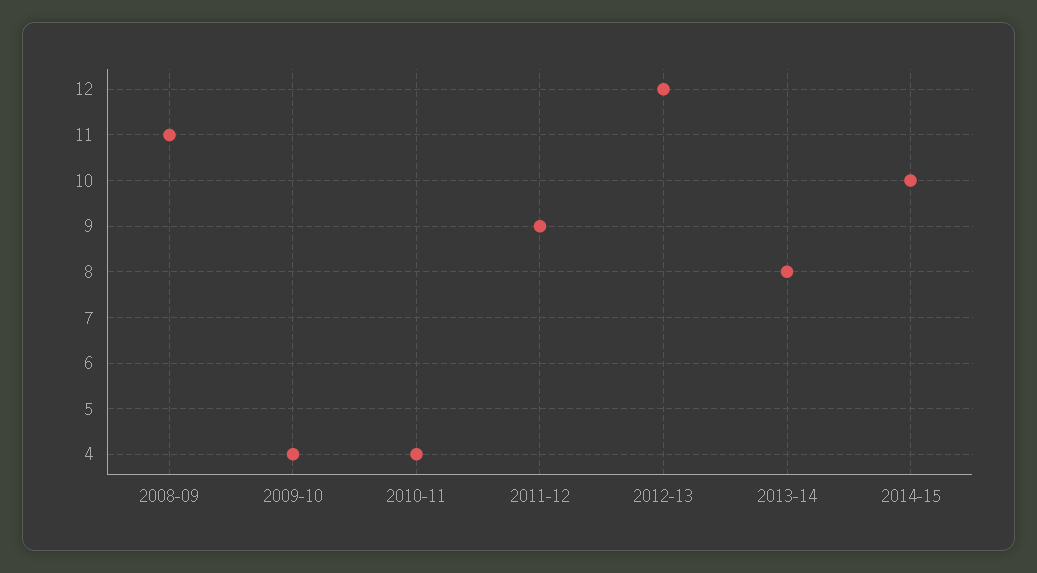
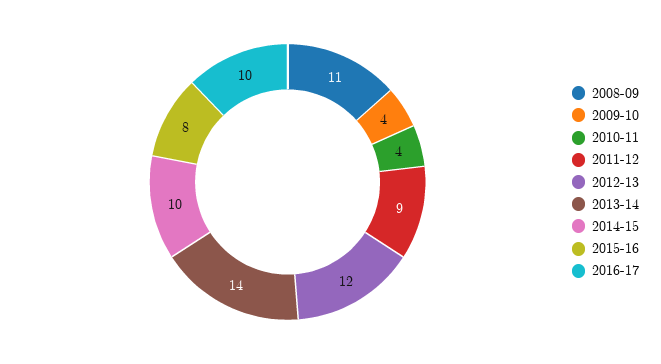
2013-14: 8 -> 14
2015-16: none -> 8
2016-17: none -> 10

